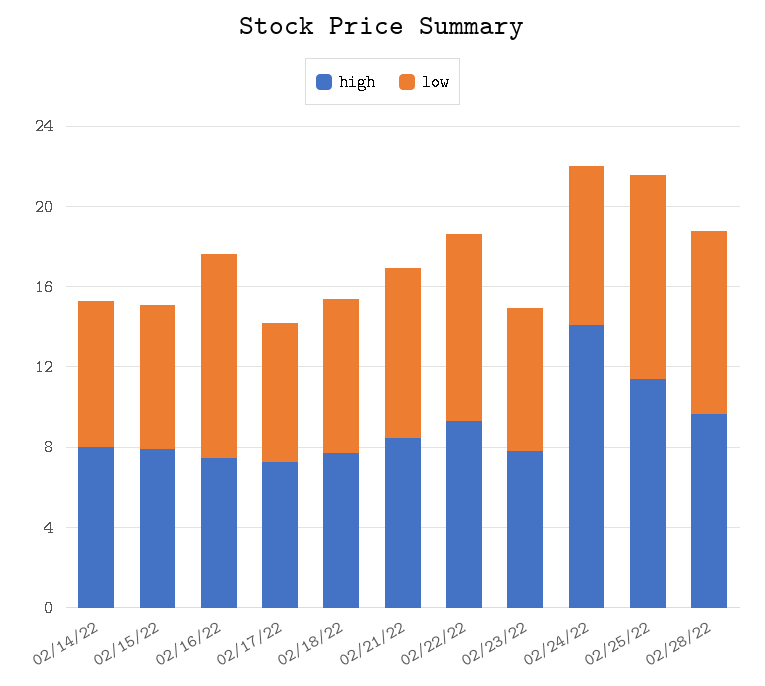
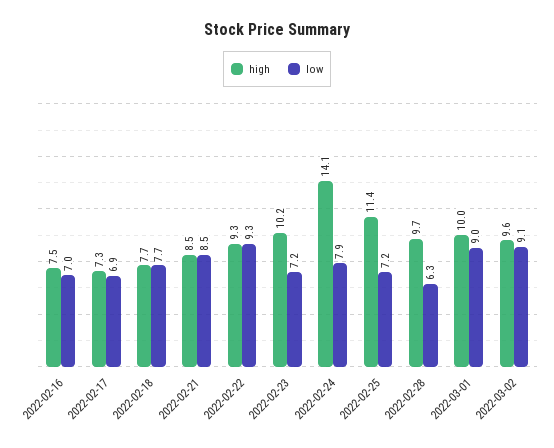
high, 02/14/22: 8 -> none
low, 02/14/22: 7 -> none
high, 02/15/22: 8 -> none
low, 02/15/22: 7 -> none
low, 02/16/22: 10 -> 7
high, 02/23/22: 8 -> 10.2
low, 02/25/22: 10 -> 7.2
low, 02/28/22: 9 -> 6.3
high, 2022-03-01: none -> 10
low, 2022-03-01: none -> 9
high, 2022-03-02: none -> 9.6
low, 2022-03-02: none -> 9.1

